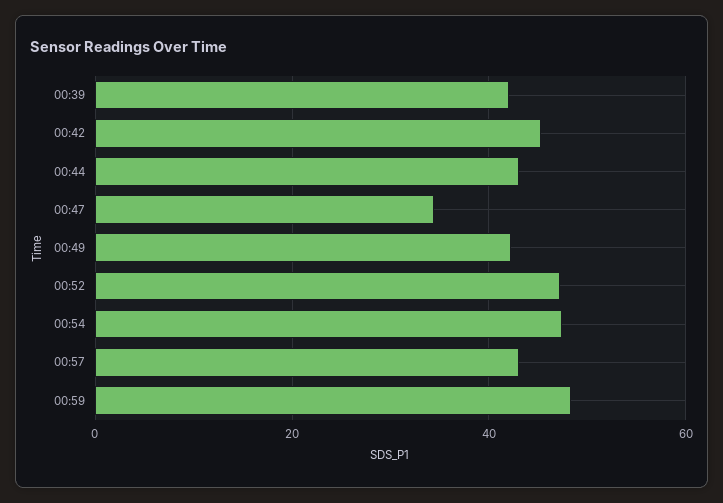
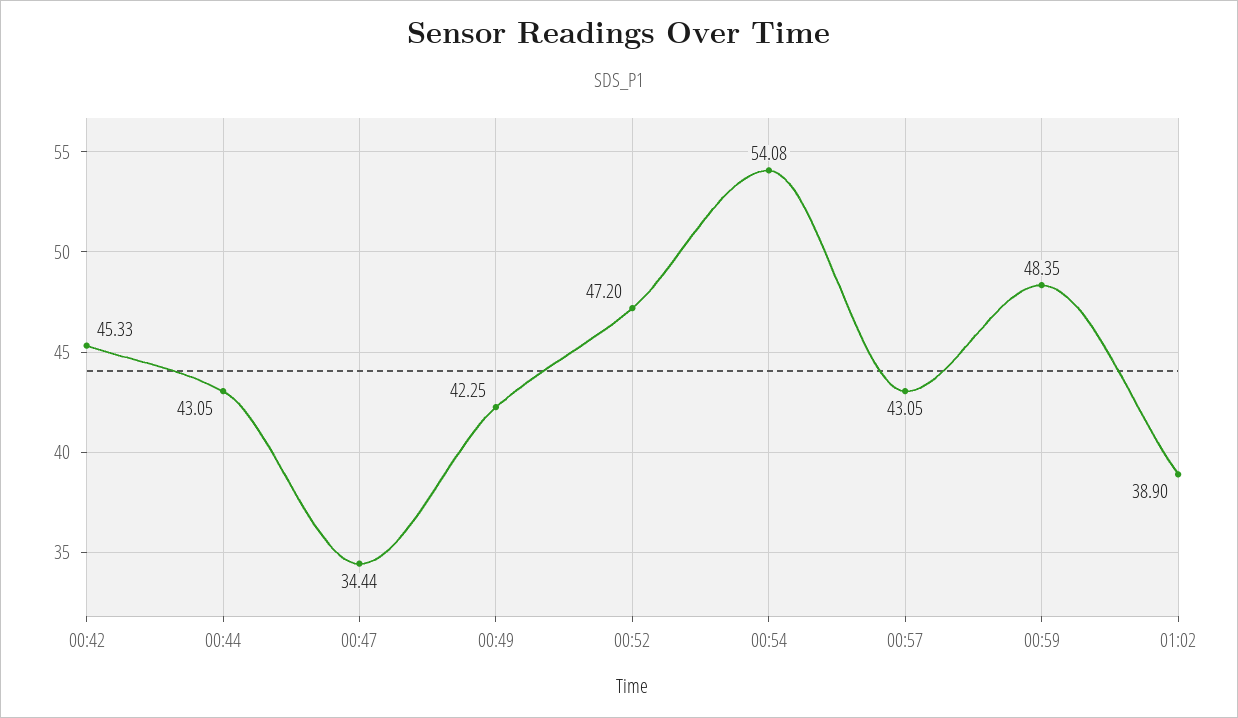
00:39: 42 -> none
00:54: 48 -> 54.08
01:02: none -> 38.9

